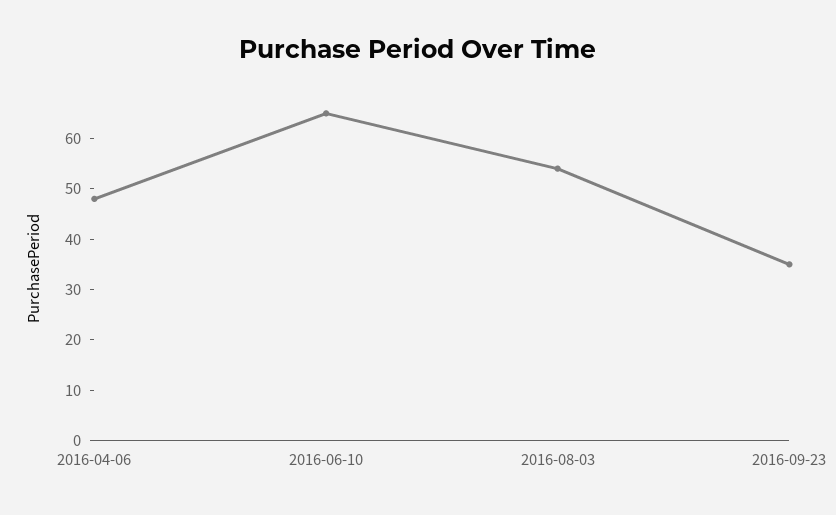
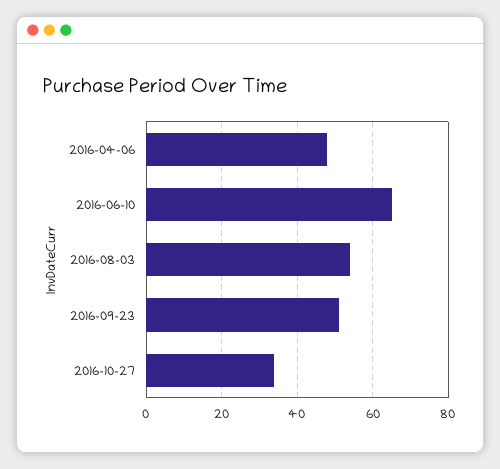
2016-09-23: 35 -> 50
2016-10-27: none -> 35

